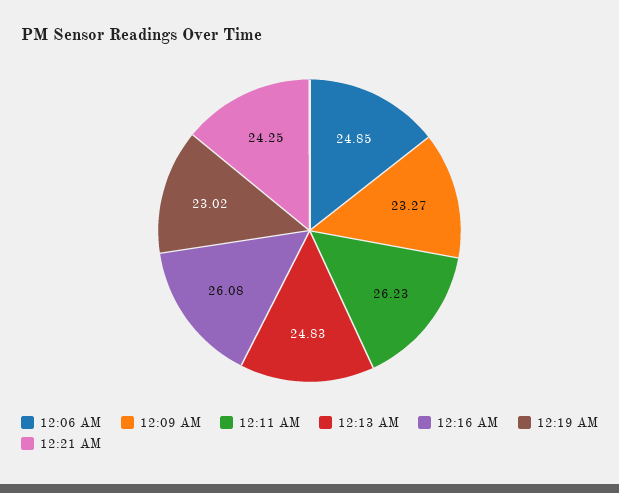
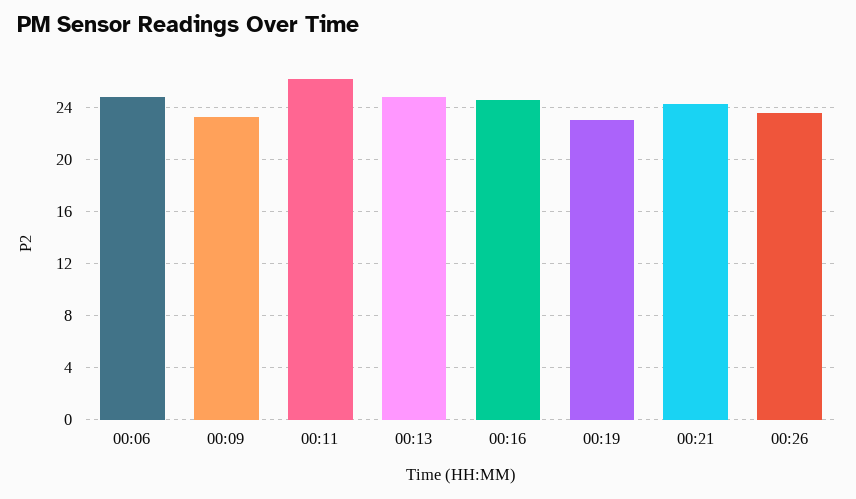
12:16 AM: 26.08 -> 24.5
00:26: none -> 23.5

